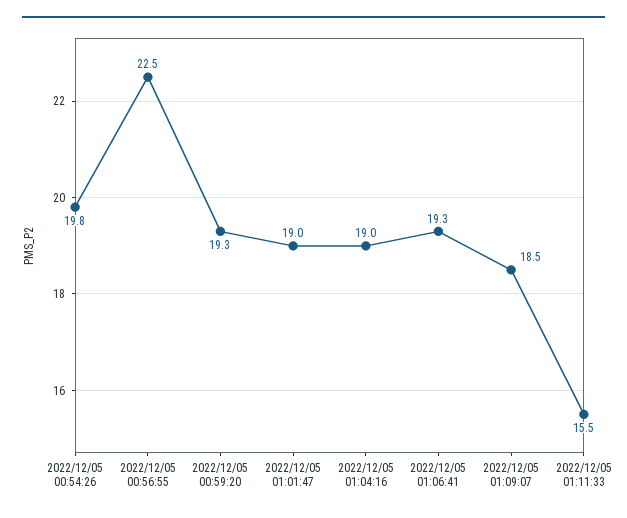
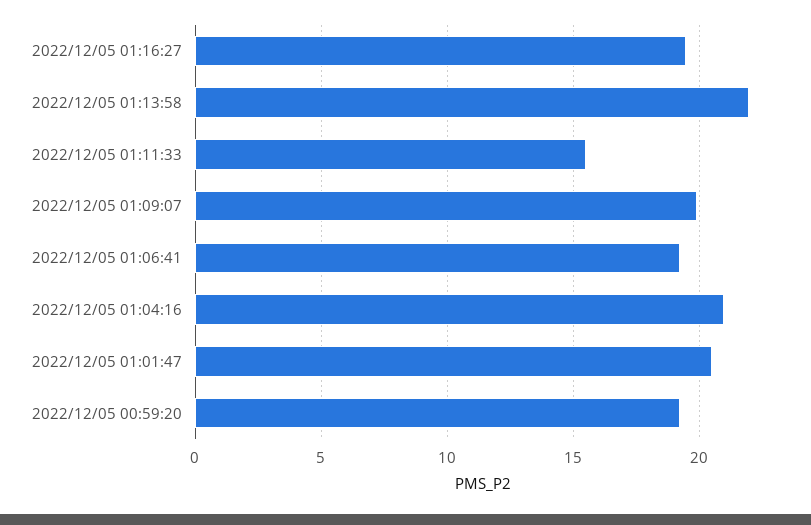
2022/12/05 00:54:26: 19.8 -> none
2022/12/05 00:56:55: 22.5 -> none
2022/12/05 01:01:47: 19 -> 20.5
2022/12/05 01:04:16: 19 -> 21
2022/12/05 01:09:07: 18.5 -> 20
2022/12/05 01:16:27: none -> 19.5
2022/12/05 01:13:58: none -> 22

